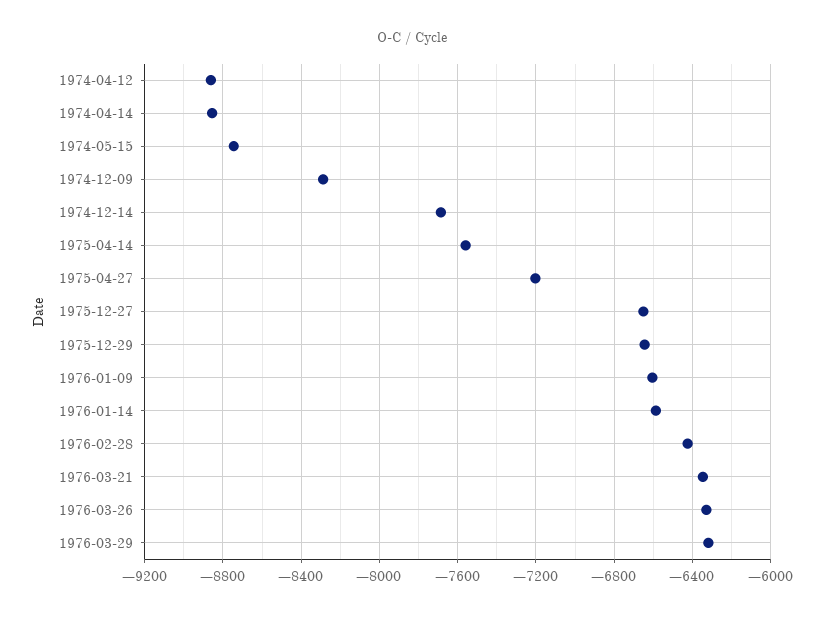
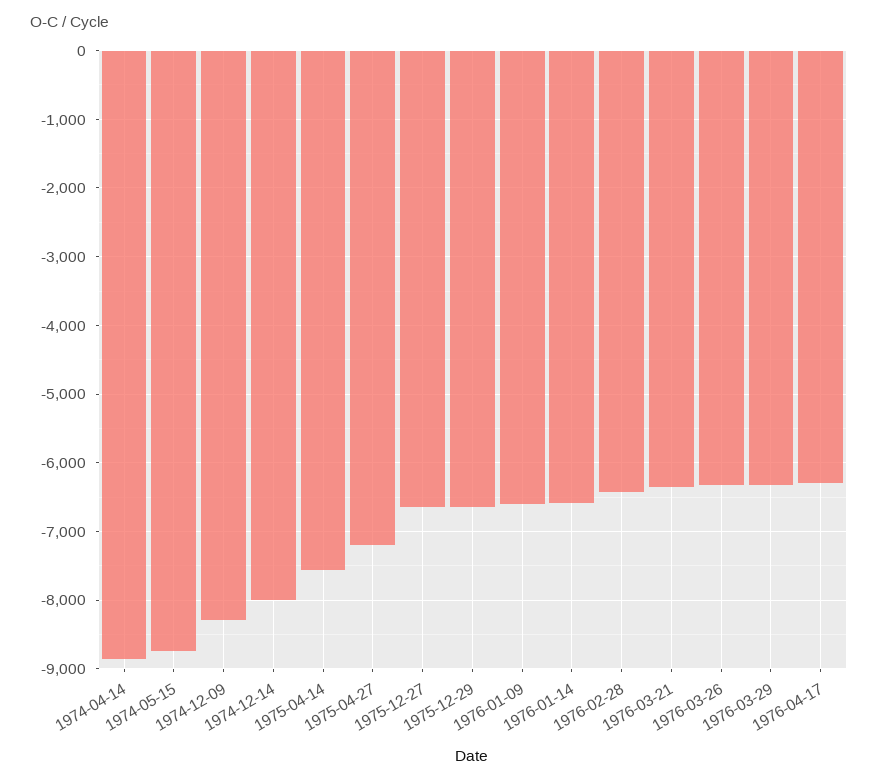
1974-04-12: -8850 -> none
1974-12-14: -7700 -> -8000
1976-04-17: none -> -6300

